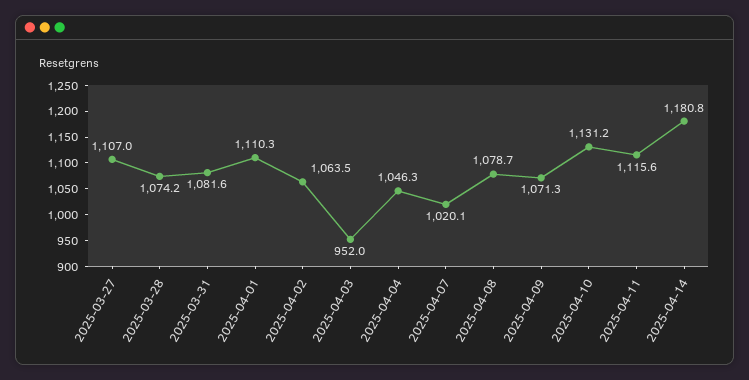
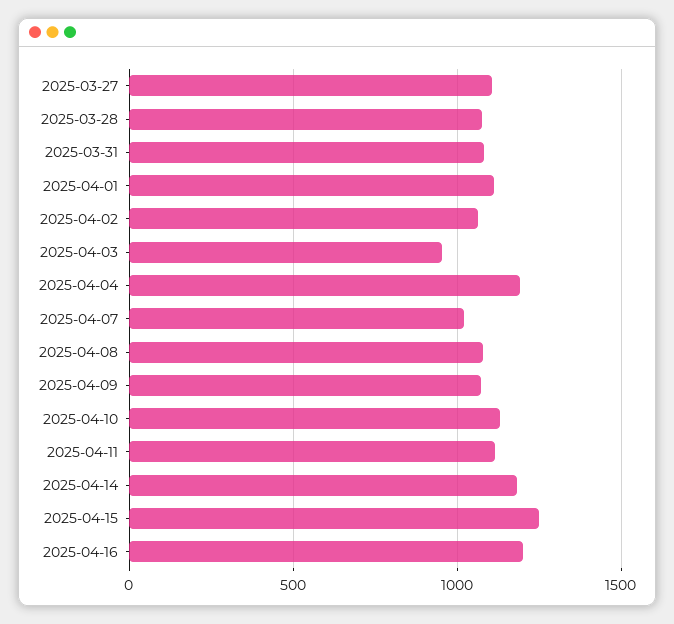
2025-04-04: 1046.3 -> 1200
2025-04-15: none -> 1250
2025-04-16: none -> 1200

